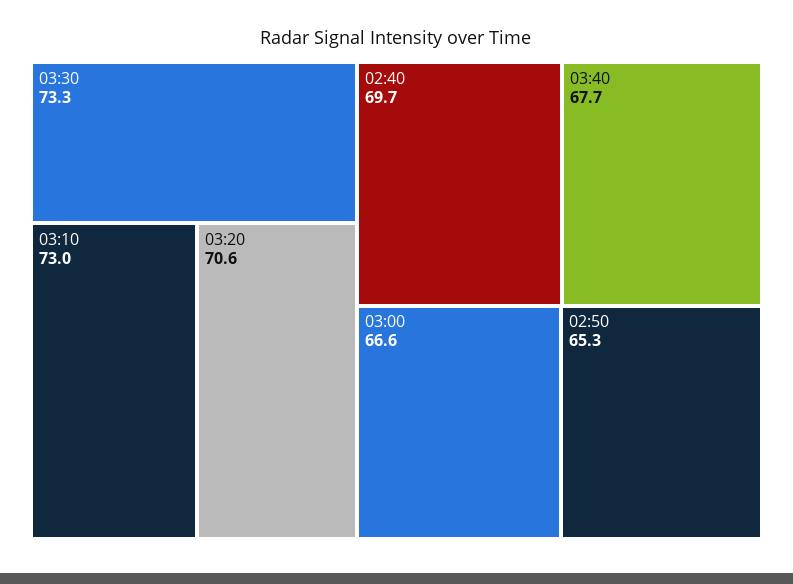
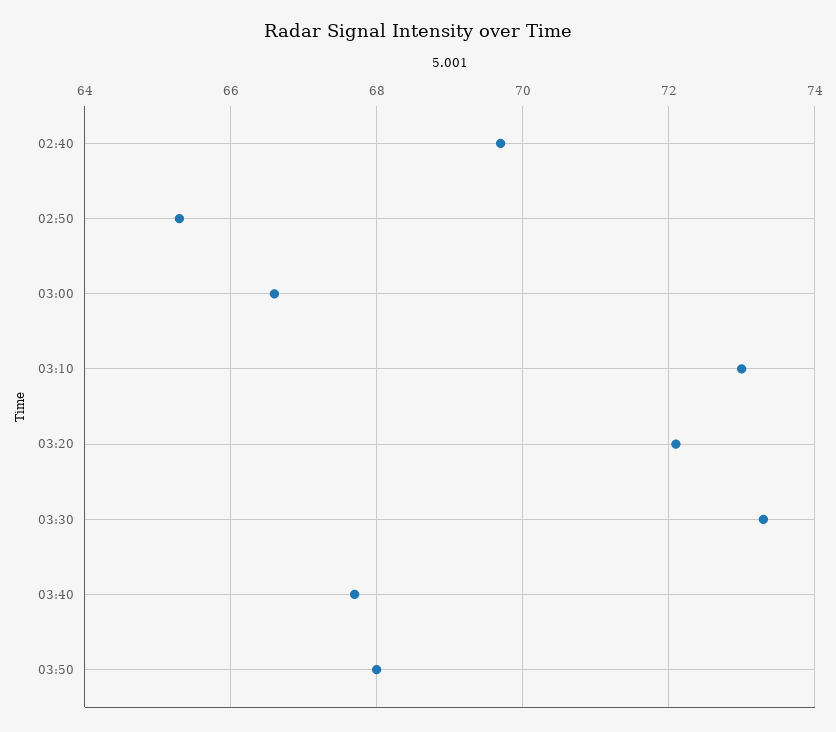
03:20: 70.6 -> 72
03:50: none -> 68

